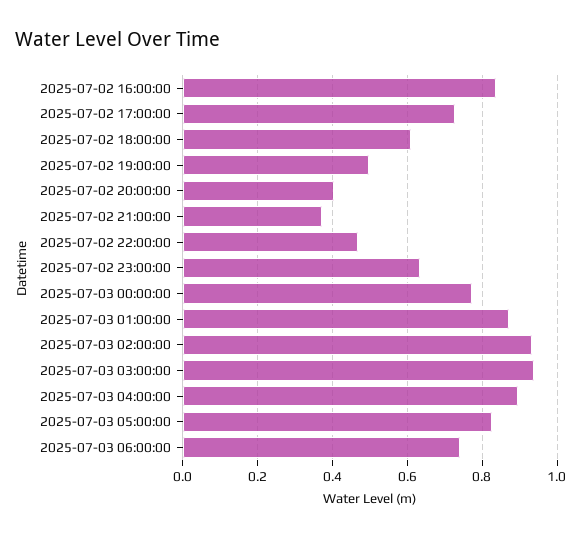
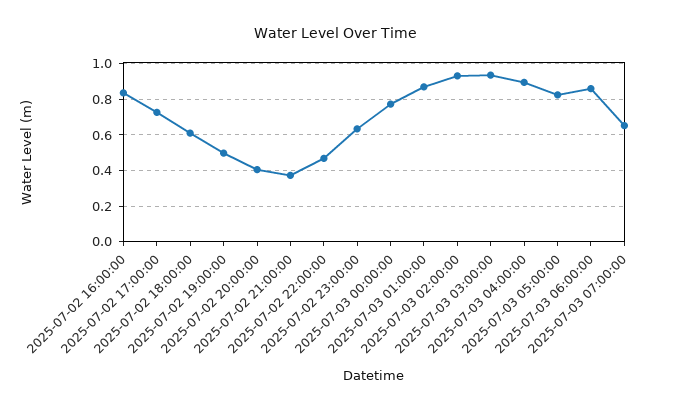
2025-07-03 06:00:00: 0.74 -> 0.85
2025-07-03 07:00:00: none -> 0.65

